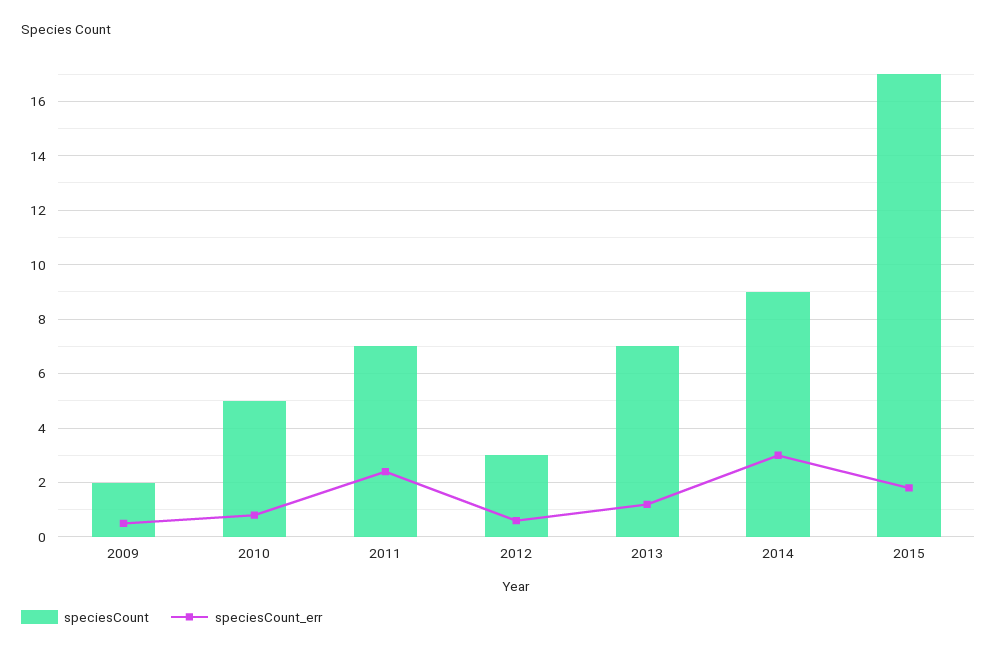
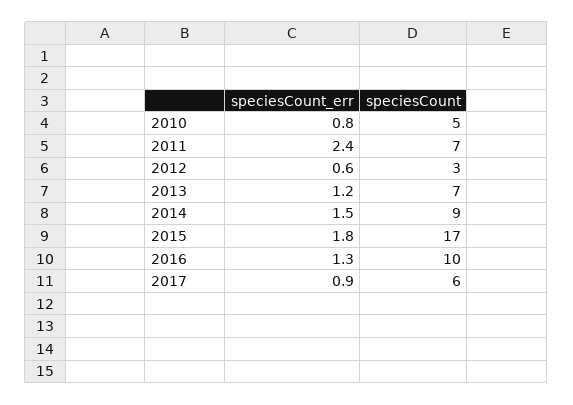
speciesCount, 2009: 2 -> none
speciesCount_err, 2009: 0.5 -> none
speciesCount_err, 2014: 3 -> 1.5
speciesCount_err, 2016: none -> 1.3
speciesCount, 2016: none -> 10
speciesCount_err, 2017: none -> 0.9
speciesCount, 2017: none -> 6

